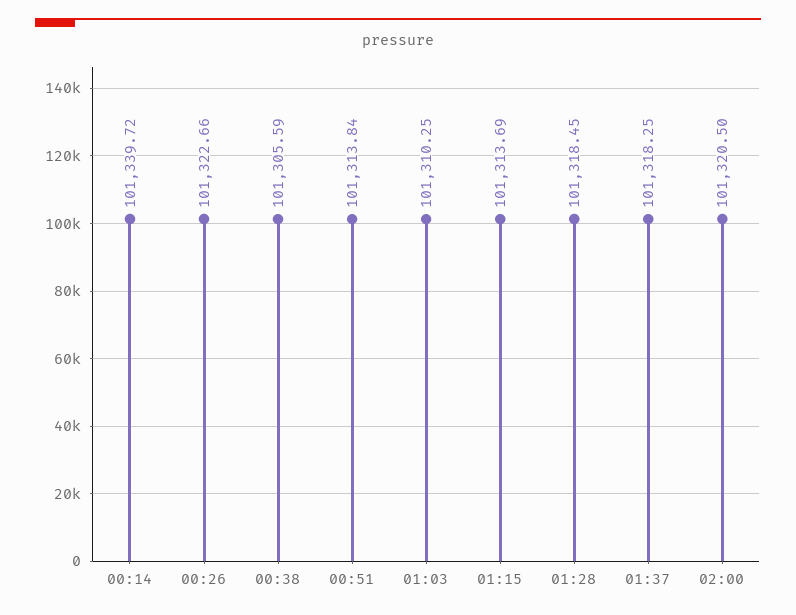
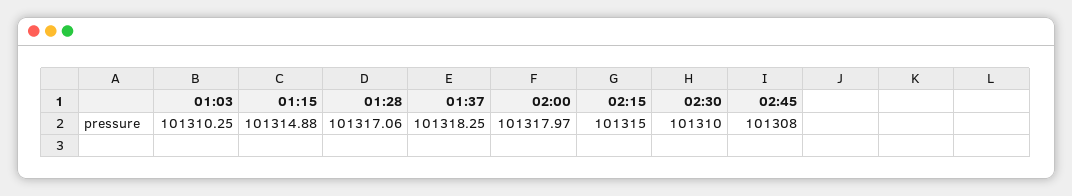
00:14: 101339.72 -> none
00:26: 101322.66 -> none
00:38: 101305.59 -> none
00:51: 101313.84 -> none
01:15: 101313.69 -> 101314.88
01:28: 101318.45 -> 101317.06
02:00: 101320.5 -> 101317.97
02:15: none -> 101315
02:30: none -> 101310
02:45: none -> 101308

